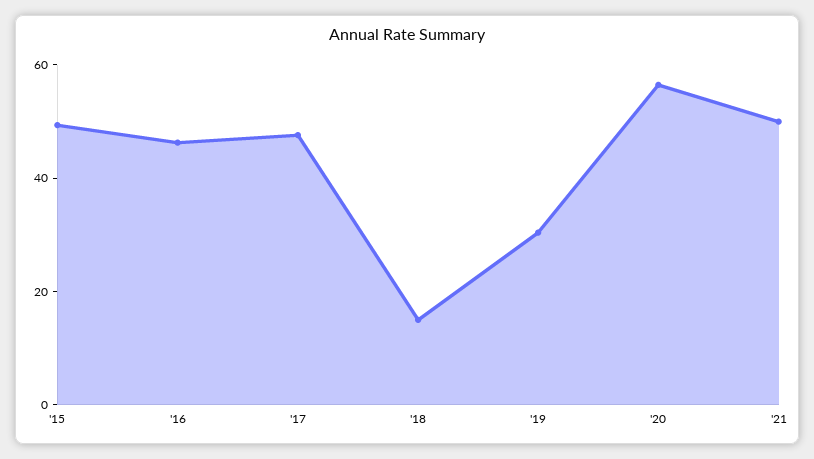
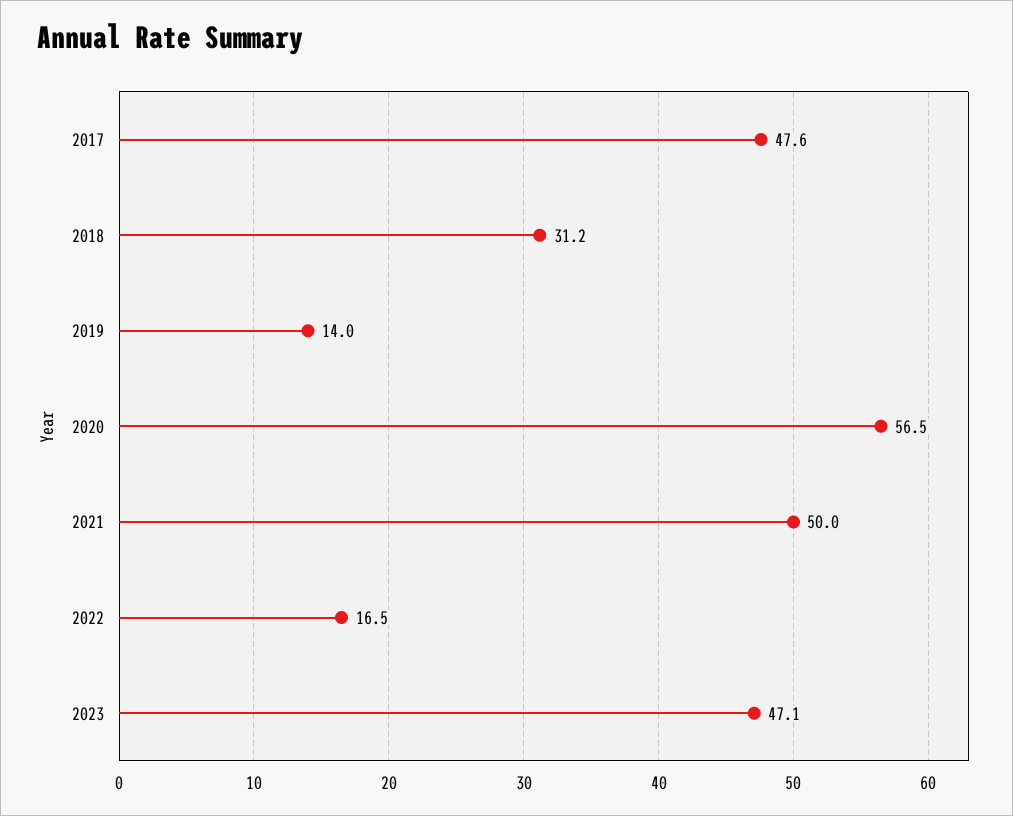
'15: 50 -> none
'16: 45 -> none
'18: 15 -> 31.2
'19: 30 -> 14
2022: none -> 16.5
2023: none -> 47.1

